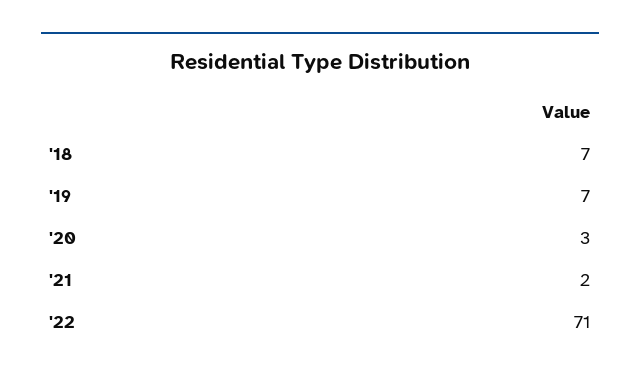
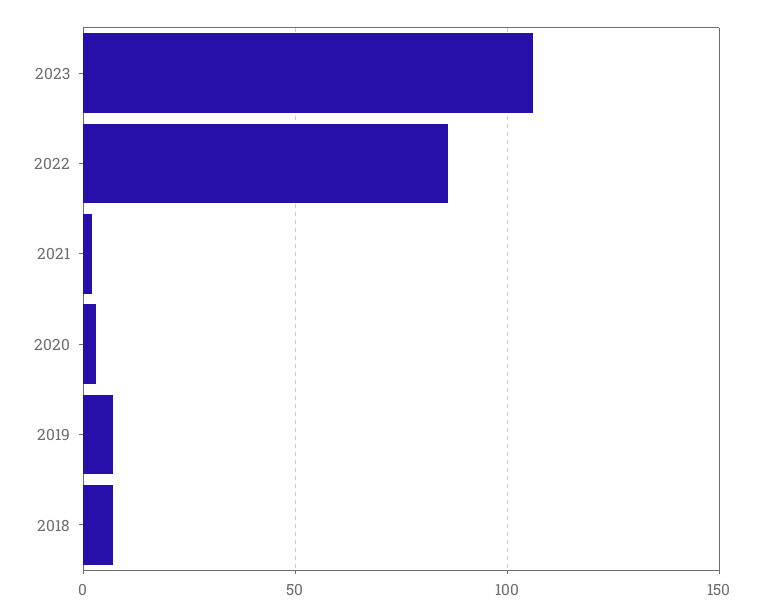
'22: 71 -> 85
2023: none -> 105

